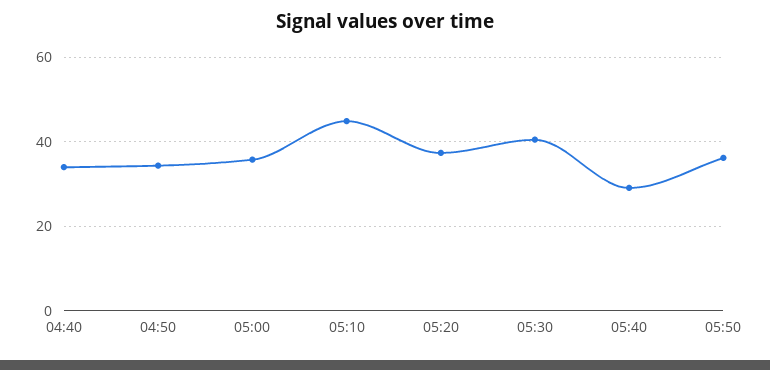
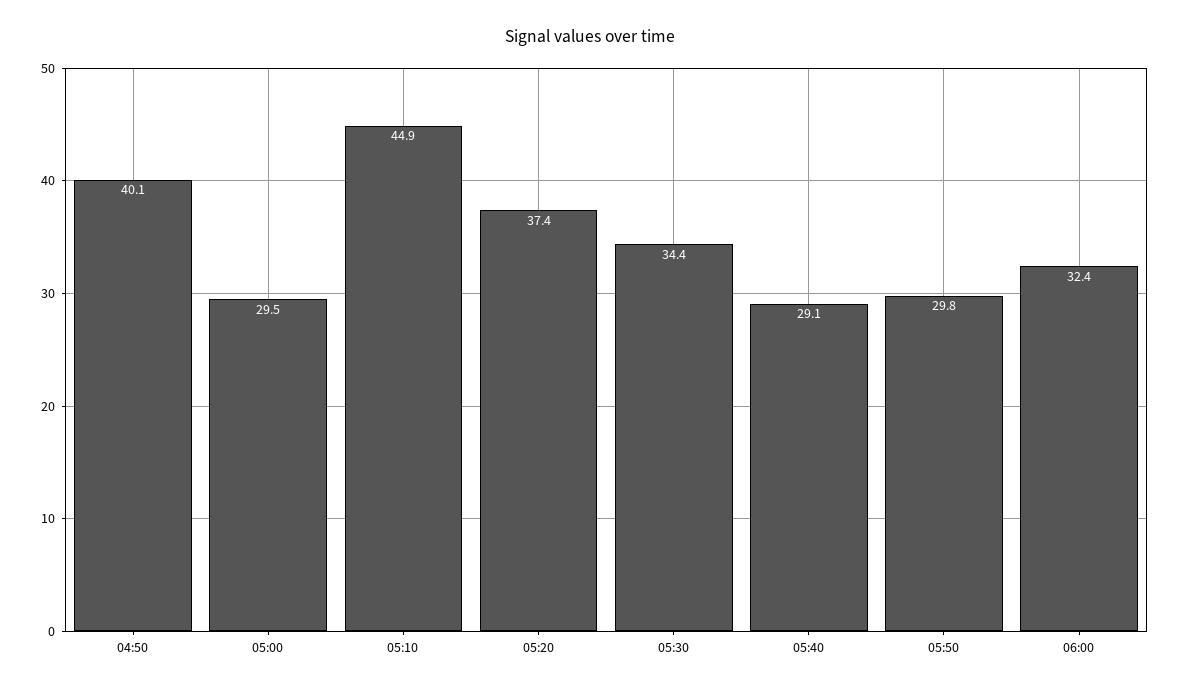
04:40: 34 -> none
04:50: 34 -> 40.1
05:00: 36 -> 29.5
05:30: 40 -> 34.4
05:50: 36 -> 29.8
06:00: none -> 32.4

